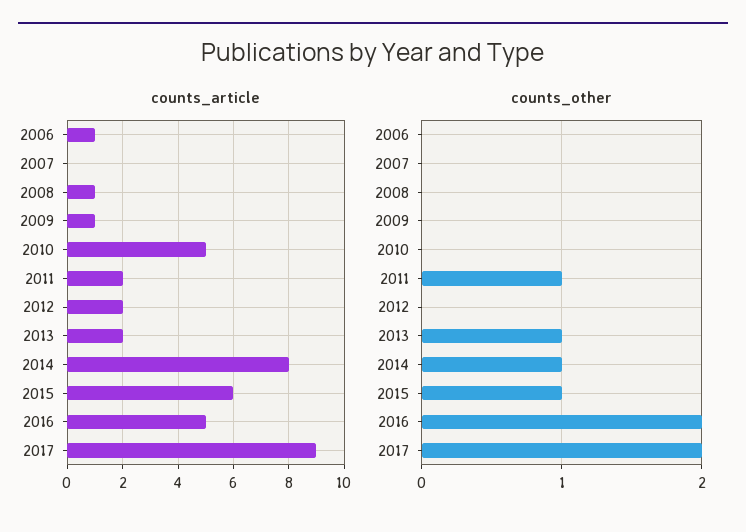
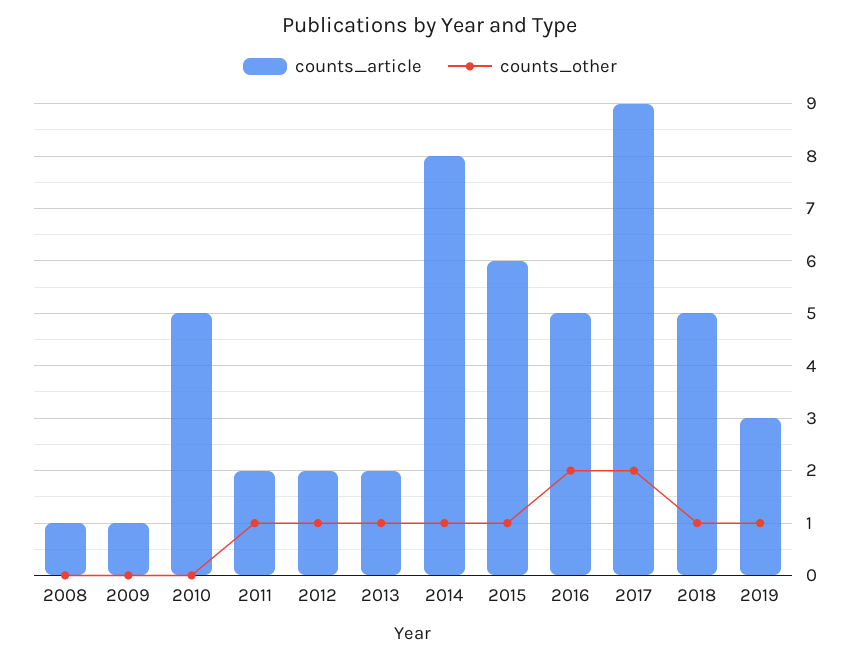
counts_article, 2006: 1 -> none
counts_article, 2007: 0 -> none
counts_other, 2006: 0 -> none
counts_other, 2007: 0 -> none
counts_other, 2012: 0 -> 1
counts_article, 2018: none -> 5
counts_other, 2018: none -> 1
counts_article, 2019: none -> 3
counts_other, 2019: none -> 1

